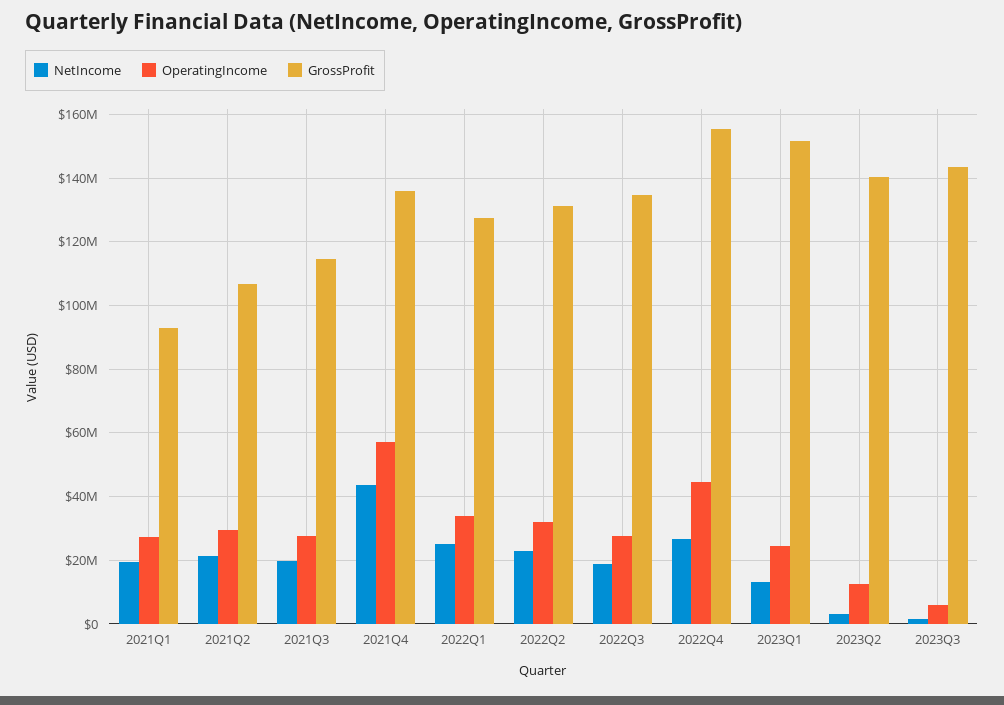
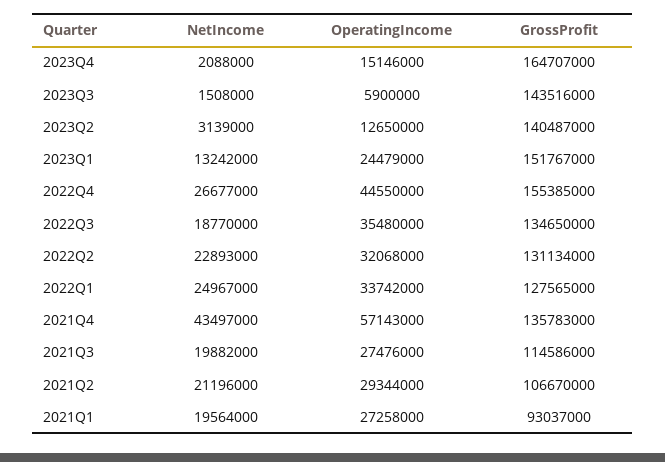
OperatingIncome, 2022Q3: 28000000 -> 35480000
NetIncome, 2023Q4: none -> 2088000
OperatingIncome, 2023Q4: none -> 15146000
GrossProfit, 2023Q4: none -> 164707000

